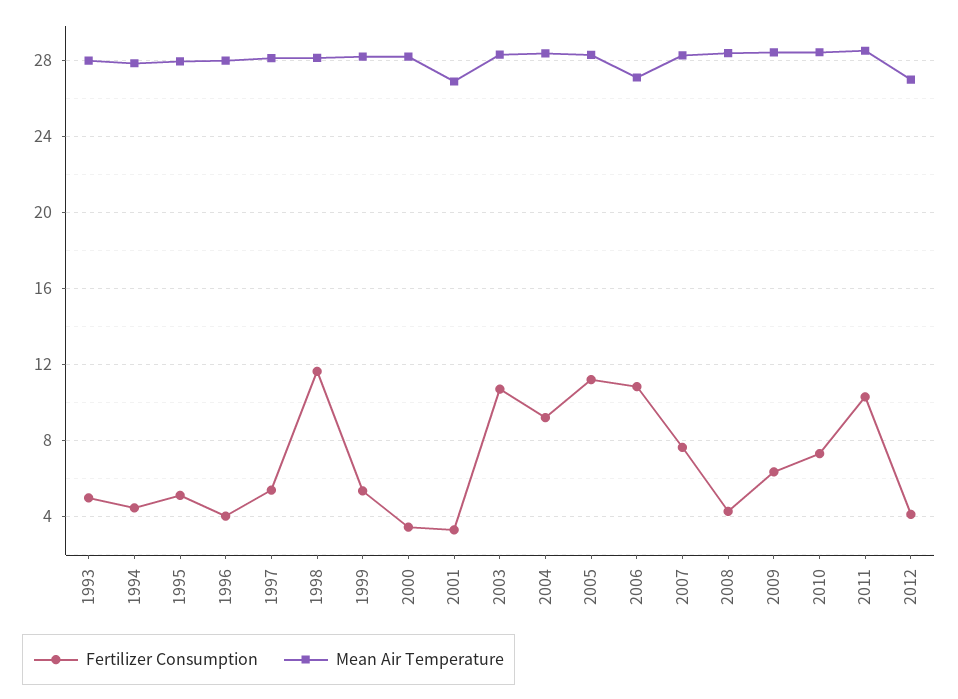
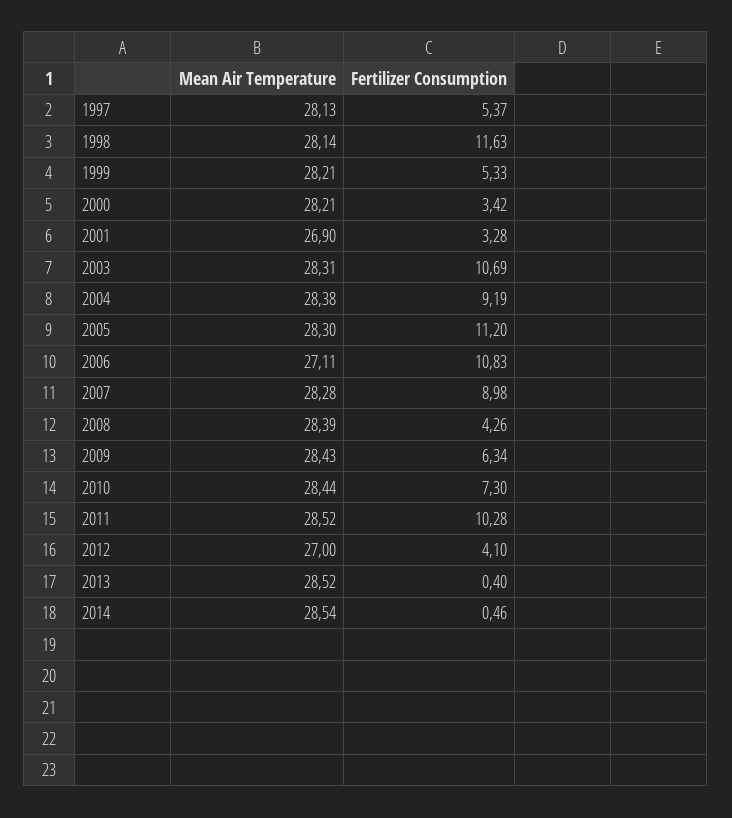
Fertilizer Consumption, 1993: 5 -> none
Mean Air Temperature, 1993: 28 -> none
Fertilizer Consumption, 1994: 4.5 -> none
Mean Air Temperature, 1994: 28 -> none
Fertilizer Consumption, 1995: 5 -> none
Mean Air Temperature, 1995: 28 -> none
Fertilizer Consumption, 1996: 4 -> none
Mean Air Temperature, 1996: 28 -> none
Fertilizer Consumption, 2007: 7.5 -> 8.98
Mean Air Temperature, 2013: none -> 28.52
Fertilizer Consumption, 2013: none -> 0.4
Mean Air Temperature, 2014: none -> 28.54
Fertilizer Consumption, 2014: none -> 0.46

